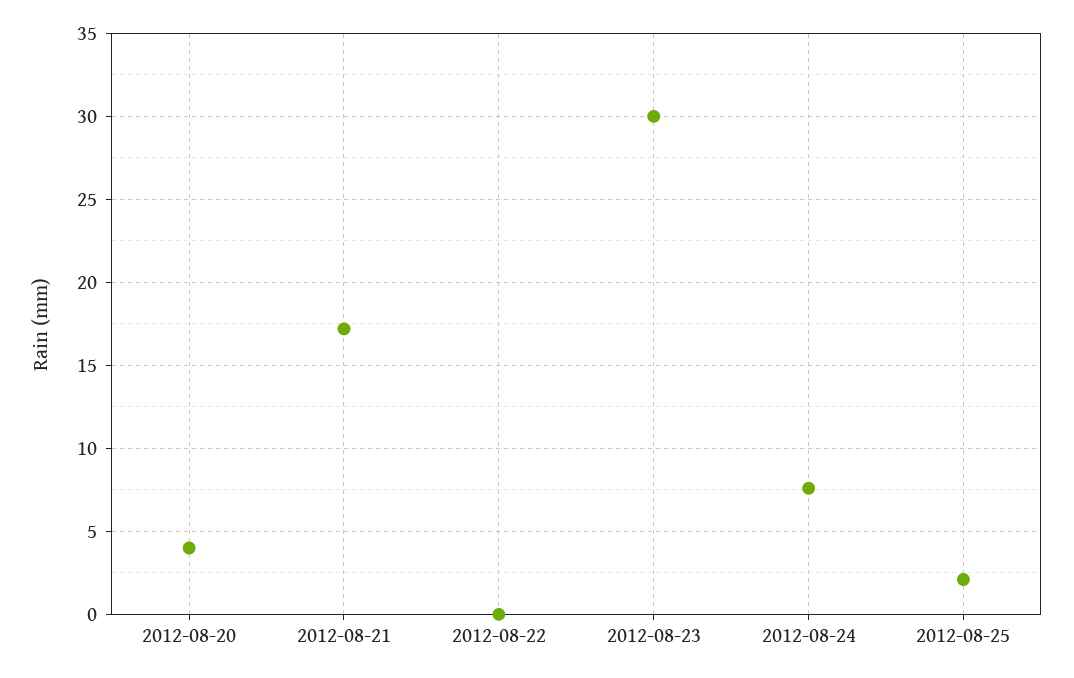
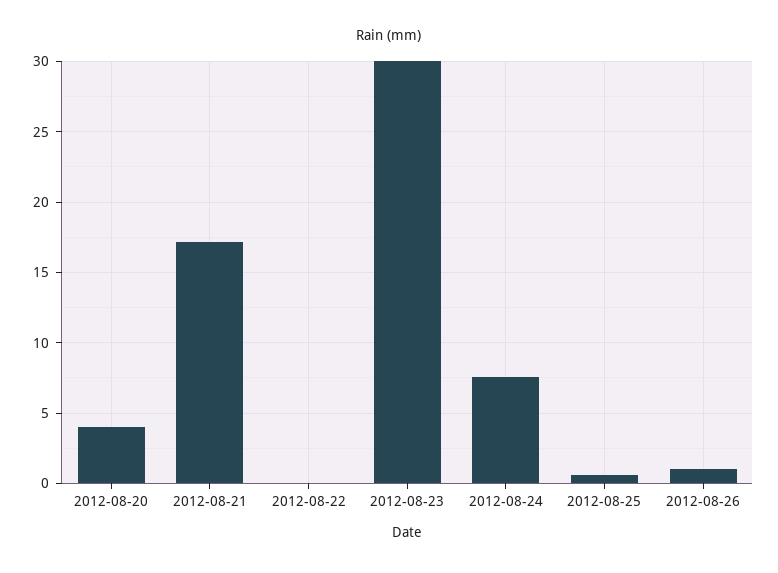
2012-08-25: 2 -> 0.5
2012-08-26: none -> 1

